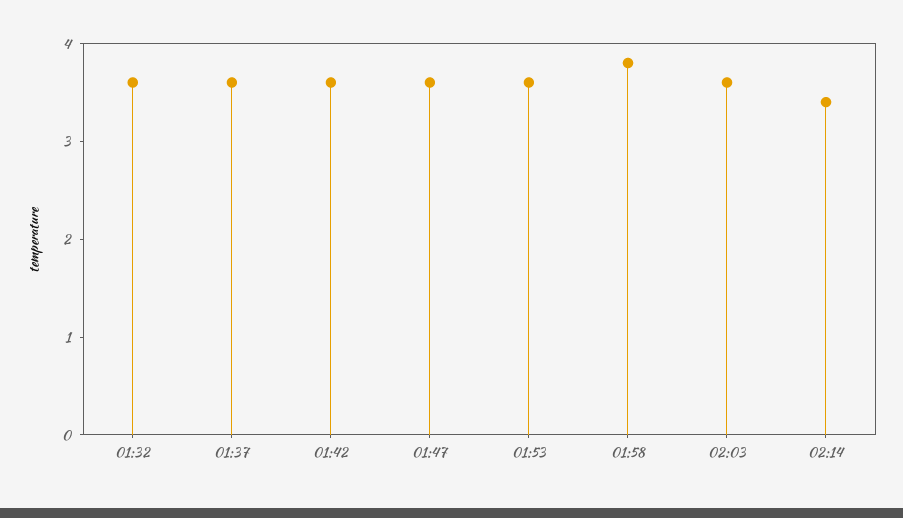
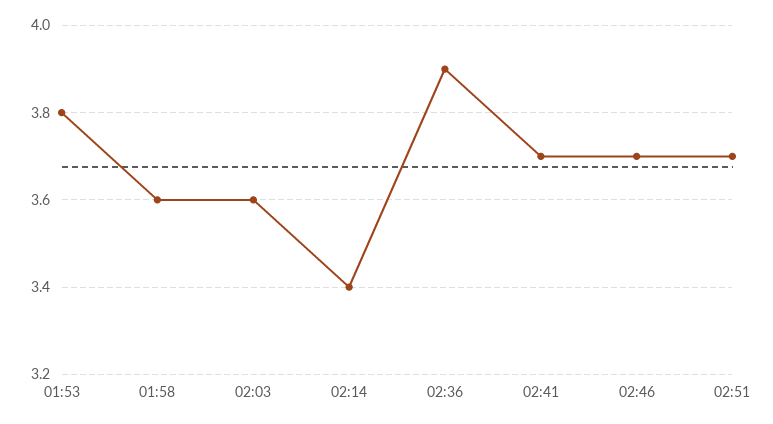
01:32: 3.6 -> none
01:37: 3.6 -> none
01:42: 3.6 -> none
01:47: 3.6 -> none
01:53: 3.6 -> 3.8
01:58: 3.8 -> 3.6
02:36: none -> 3.9
02:41: none -> 3.7
02:46: none -> 3.7
02:51: none -> 3.7

